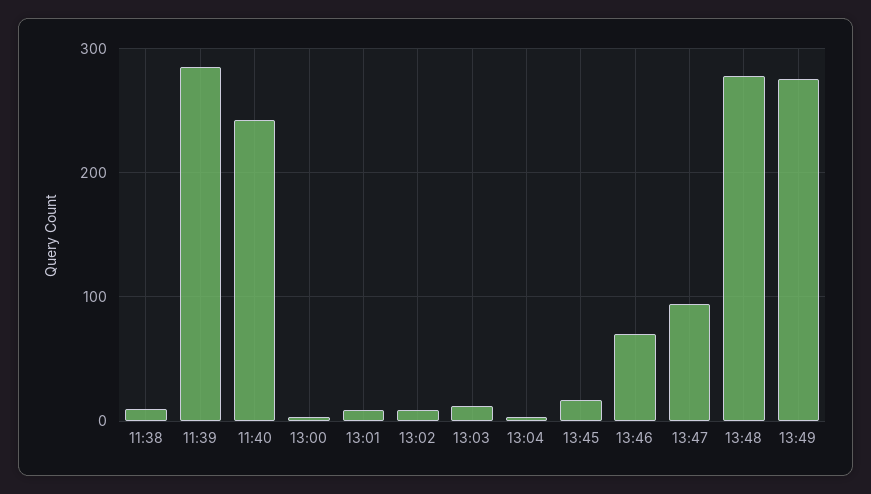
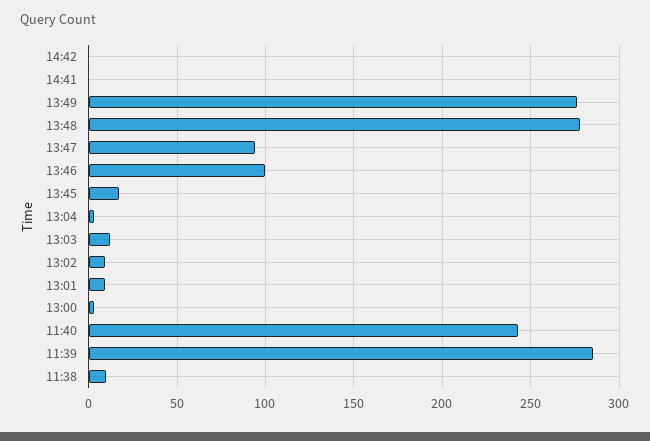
13:46: 70 -> 100
14:42: none -> 0
14:41: none -> 0

